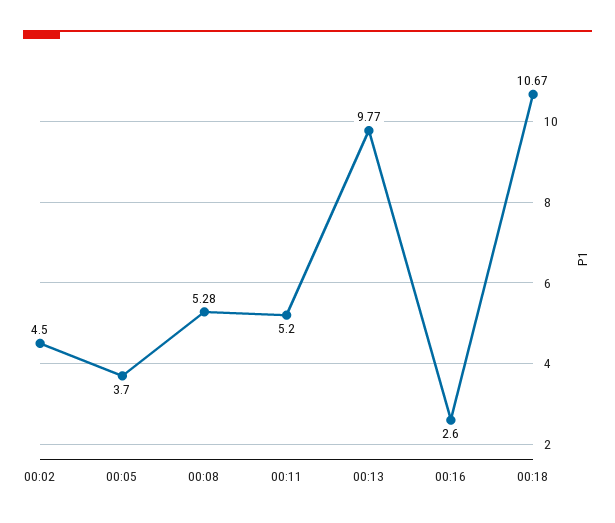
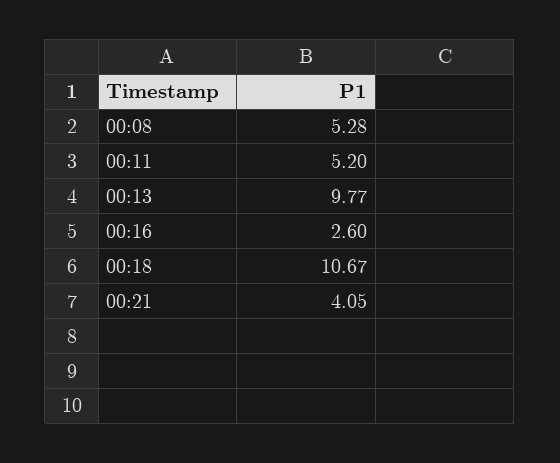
00:02: 4.5 -> none
00:05: 3.7 -> none
00:21: none -> 4.05

